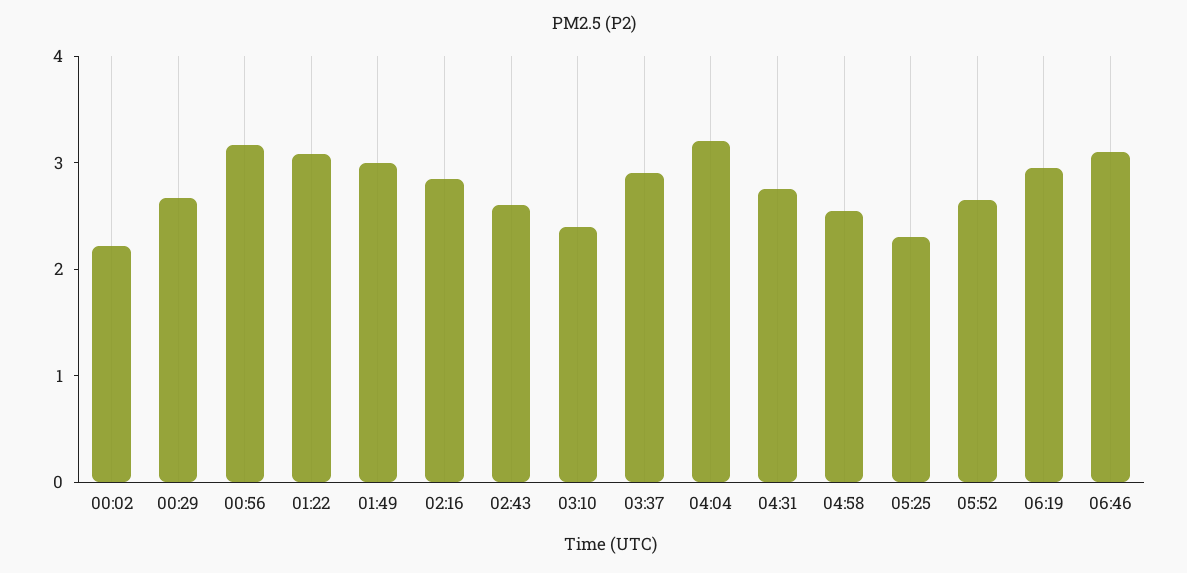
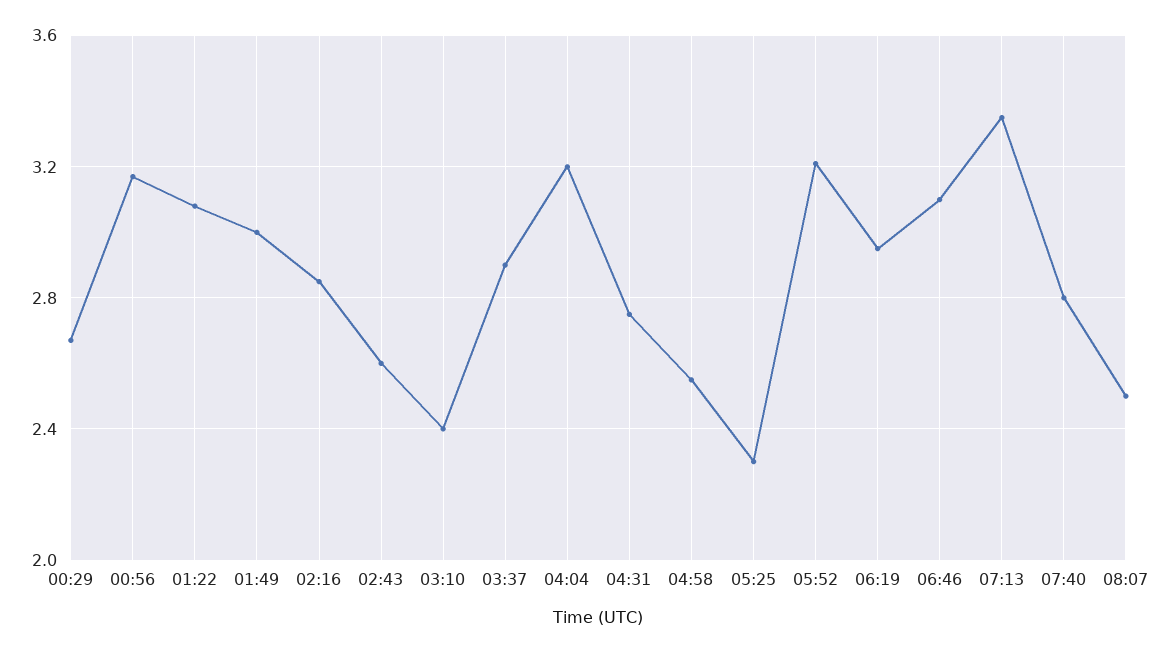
00:02: 2.2 -> none
05:52: 2.6 -> 3.2
07:13: none -> 3.35
07:40: none -> 2.8
08:07: none -> 2.5

